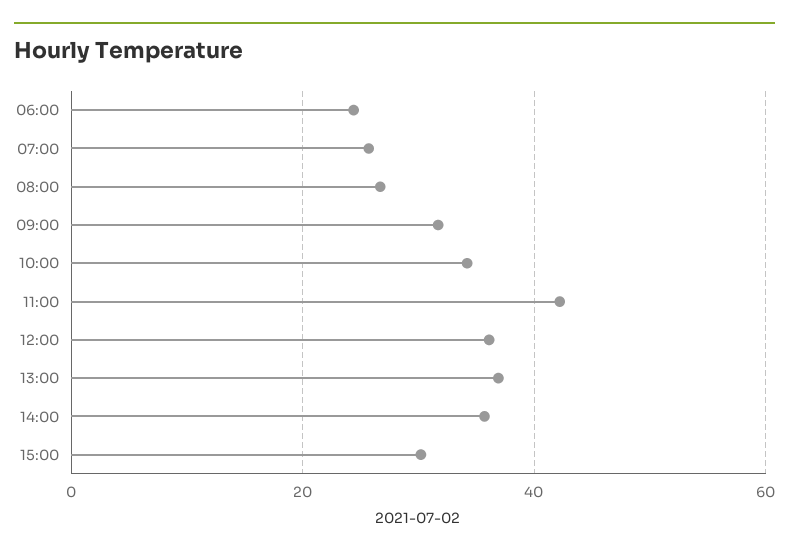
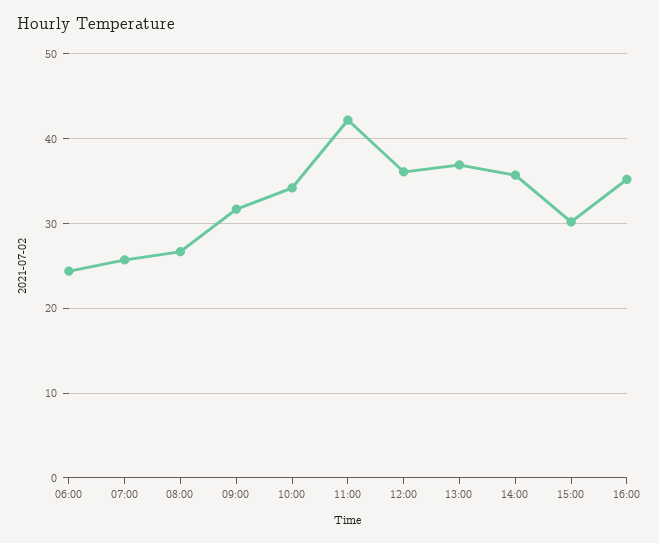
16:00: none -> 35

